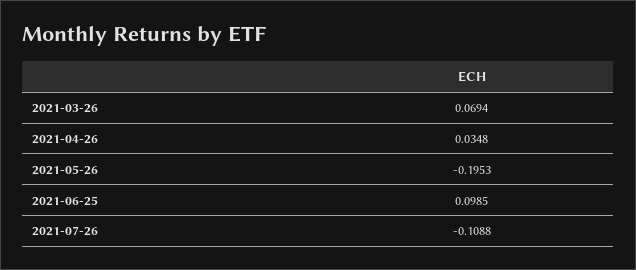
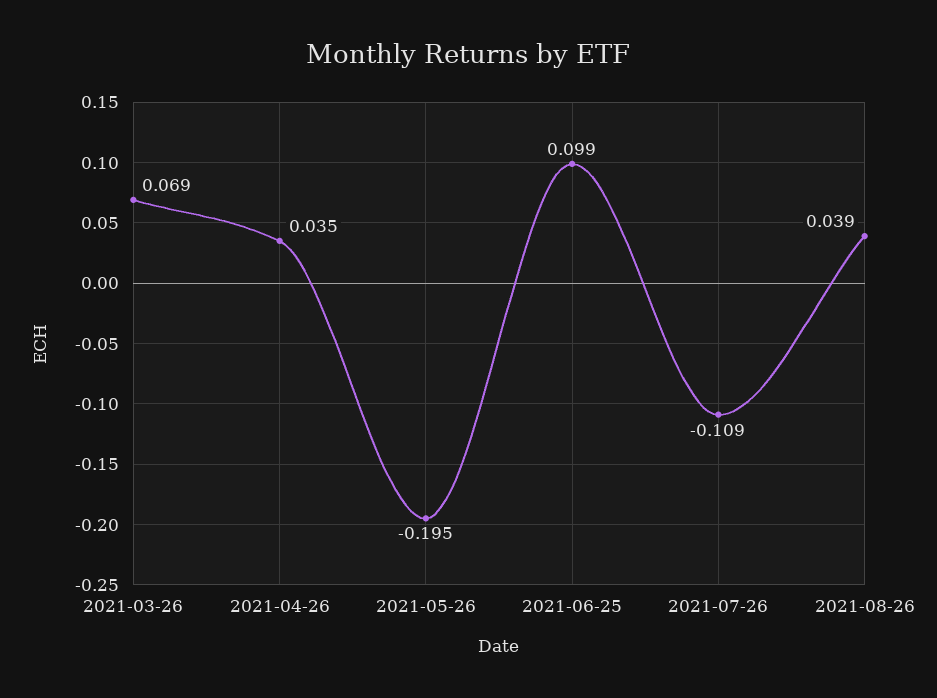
2021-08-26: none -> 0.039

